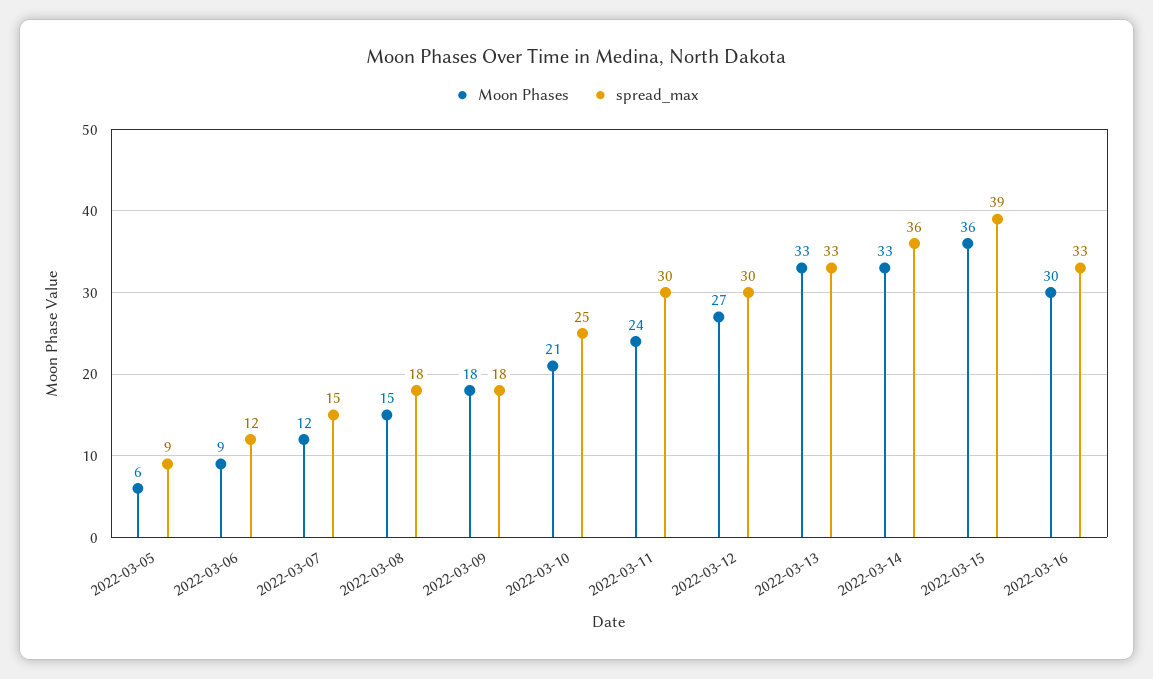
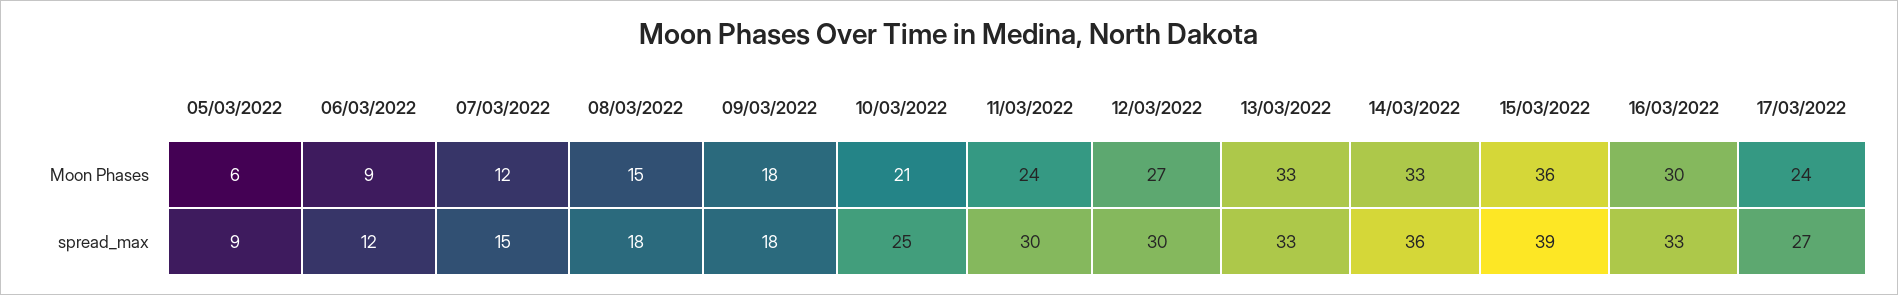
Moon Phases, 17/03/2022: none -> 24
spread_max, 17/03/2022: none -> 27

